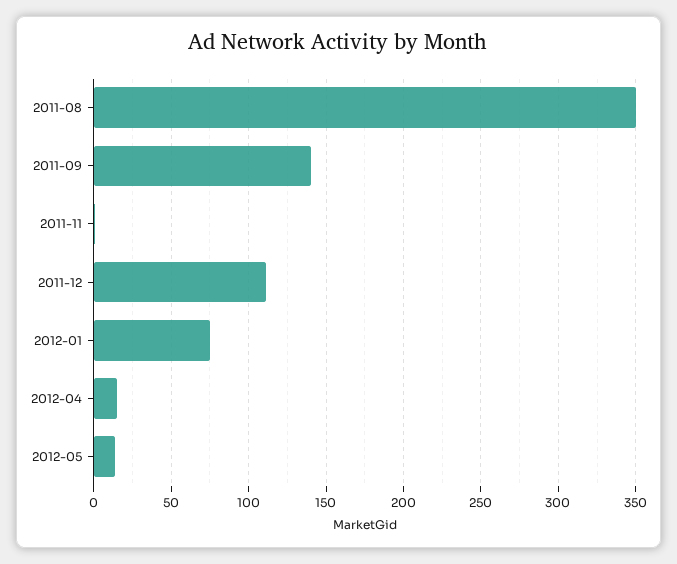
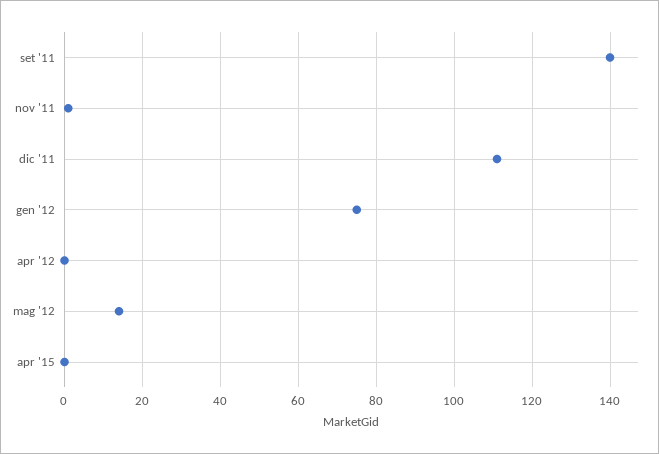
2011-08: 350 -> none
2012-04: 15 -> 0
apr '15: none -> 0

